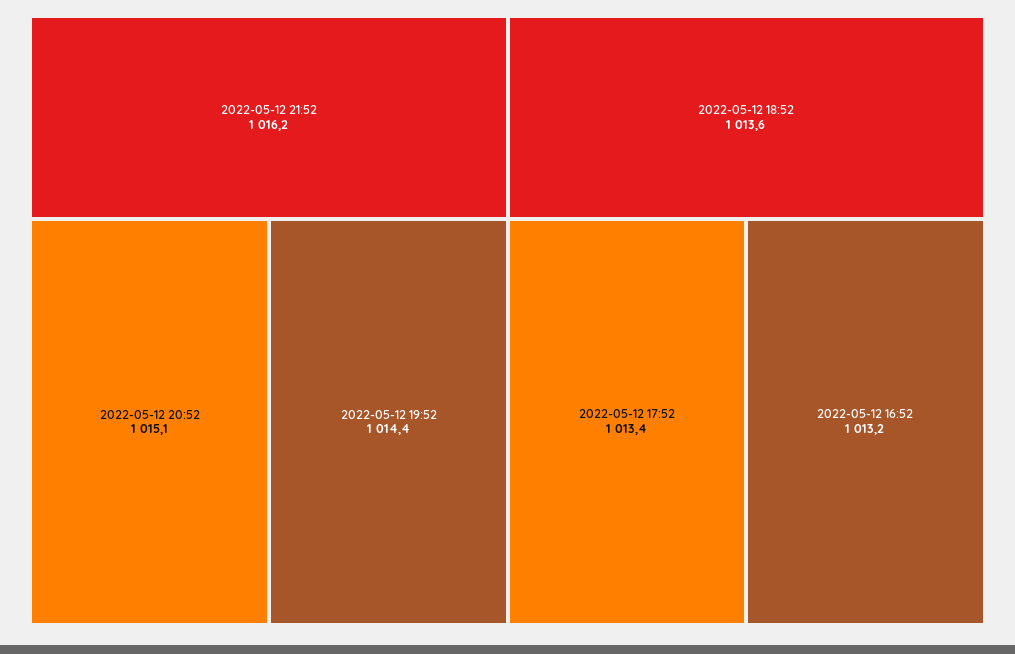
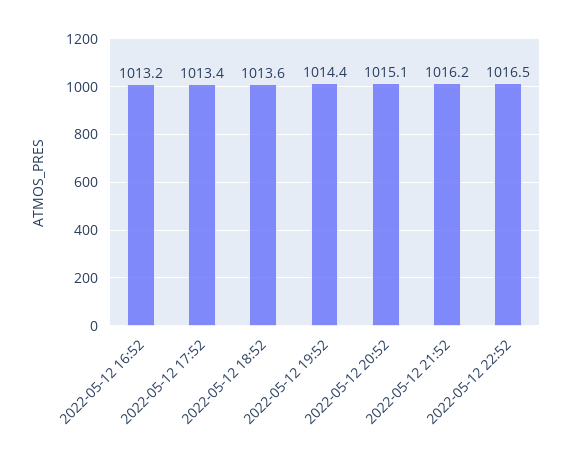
2022-05-12 22:52: none -> 1016.5

